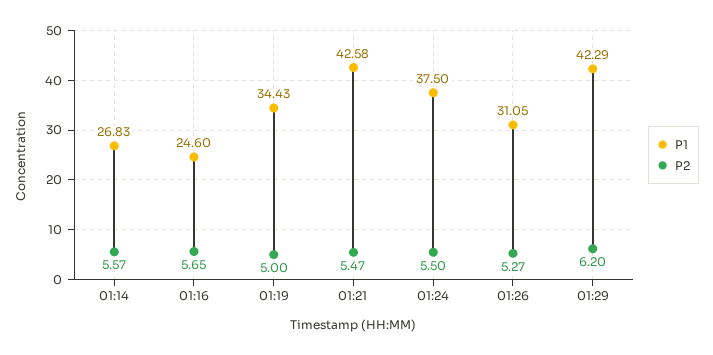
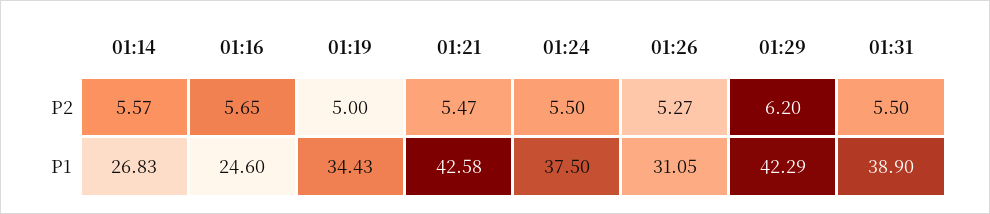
P2, 01:31: none -> 5.5
P1, 01:31: none -> 38.9

